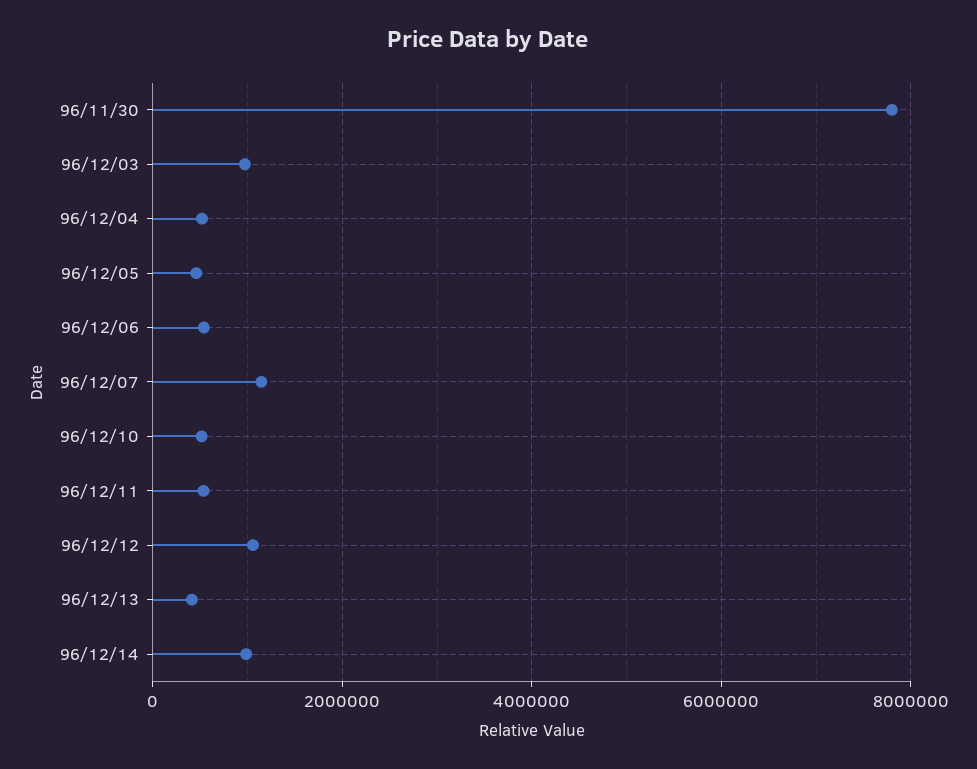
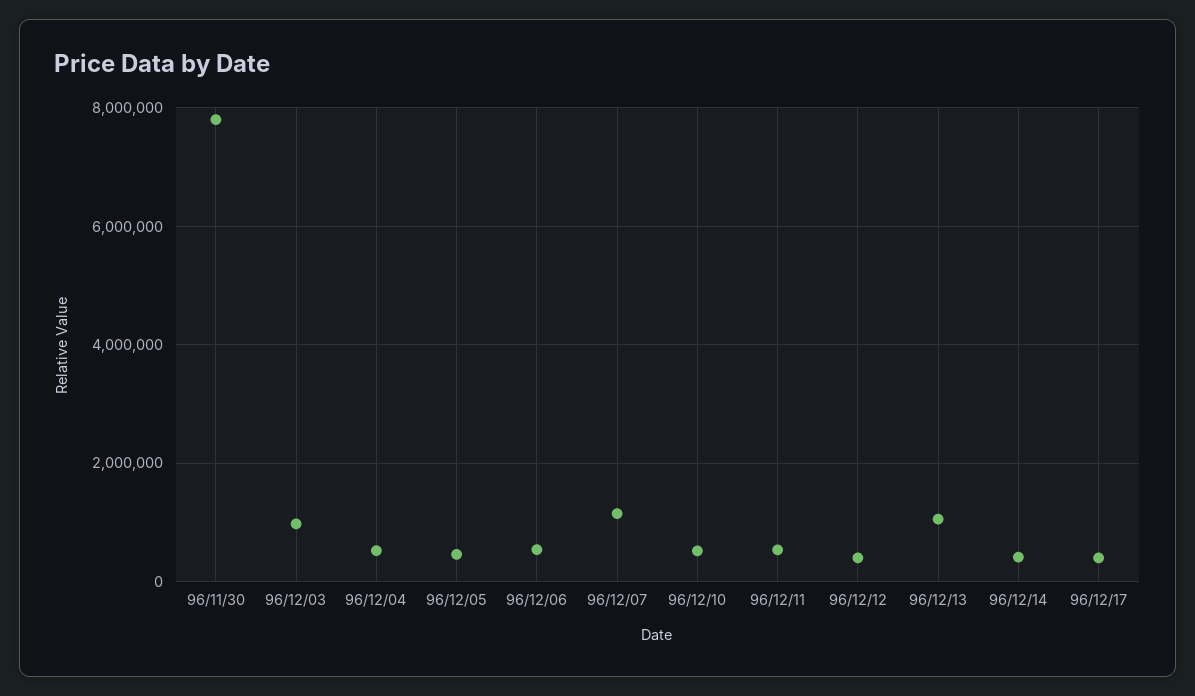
96/12/12: 1000000 -> 400000
96/12/13: 400000 -> 1000000
96/12/14: 1000000 -> 400000
96/12/17: none -> 400000

